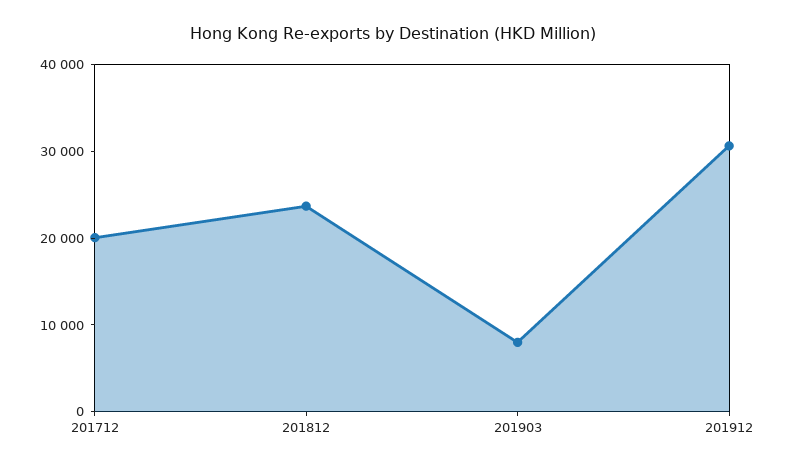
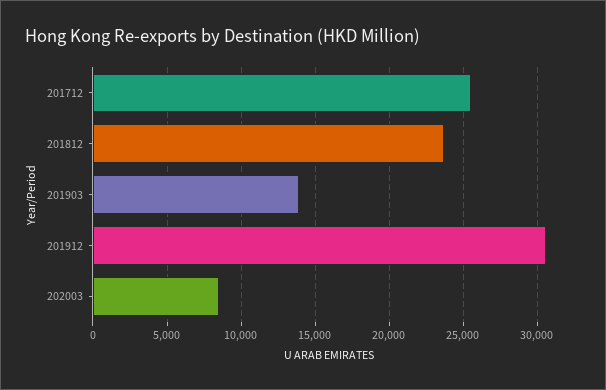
201712: 20000 -> 25500
201903: 8000 -> 14000
202003: none -> 8500

